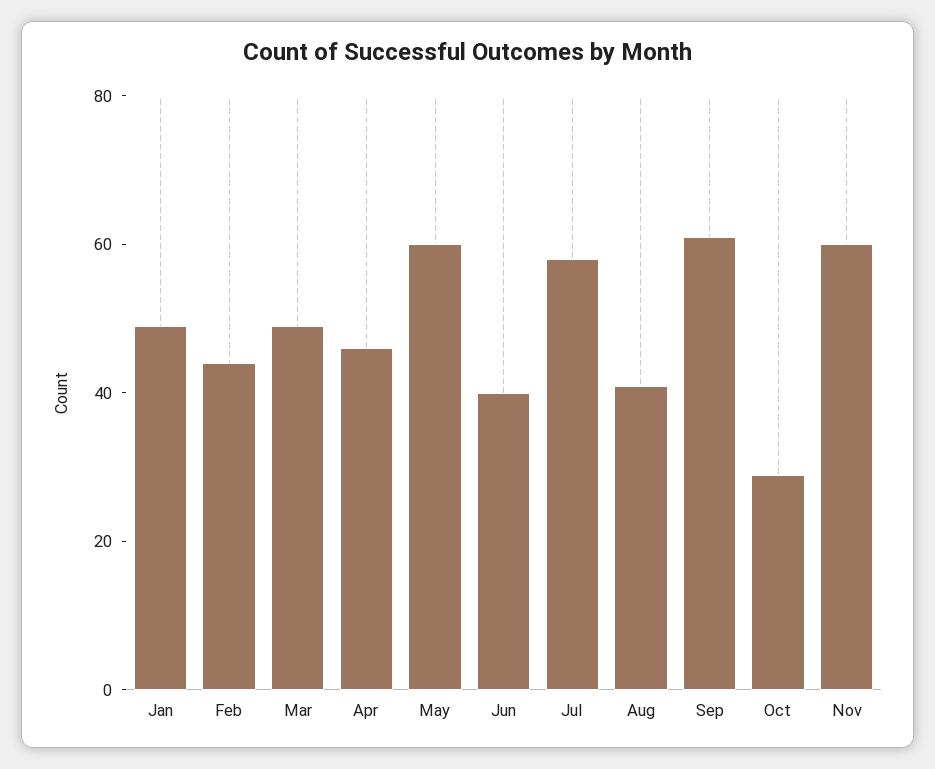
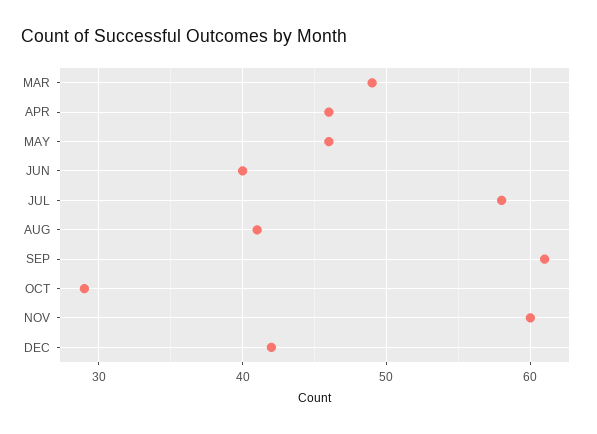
Jan: 50 -> none
Feb: 45 -> none
May: 60 -> 46
DEC: none -> 42

